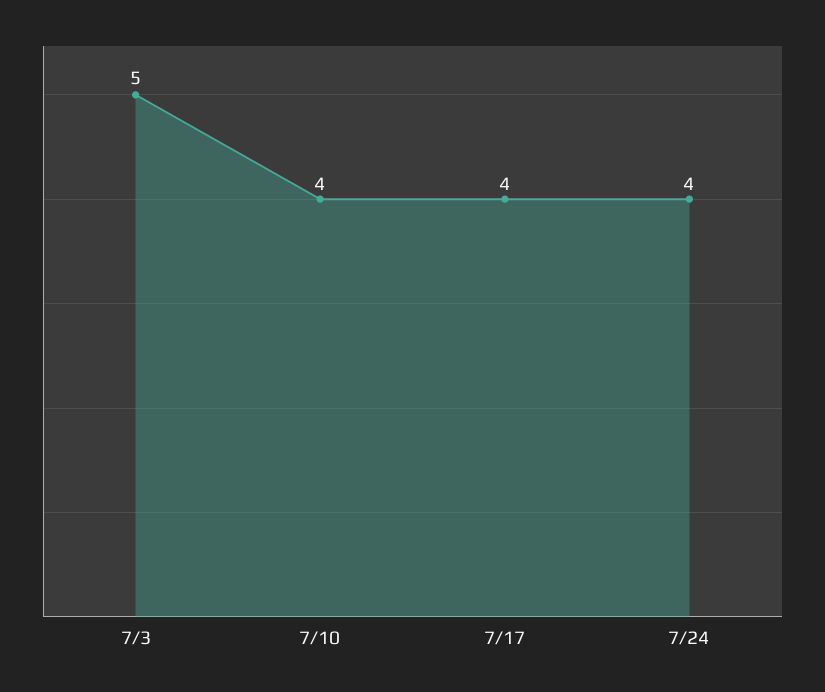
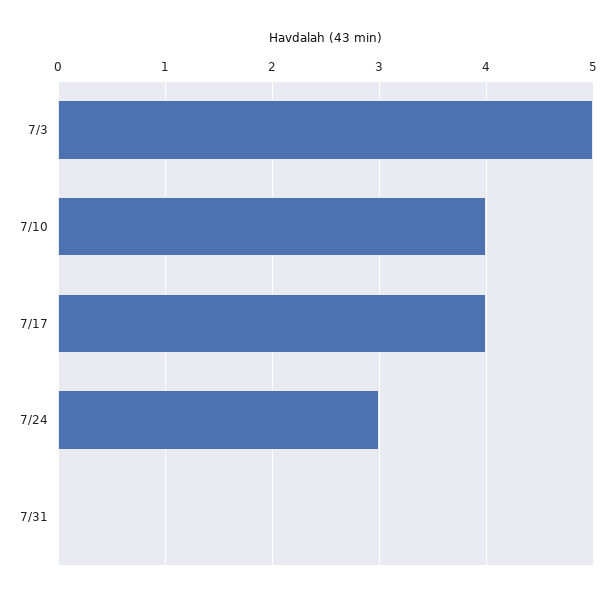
7/24: 4 -> 3
7/31: none -> 0

